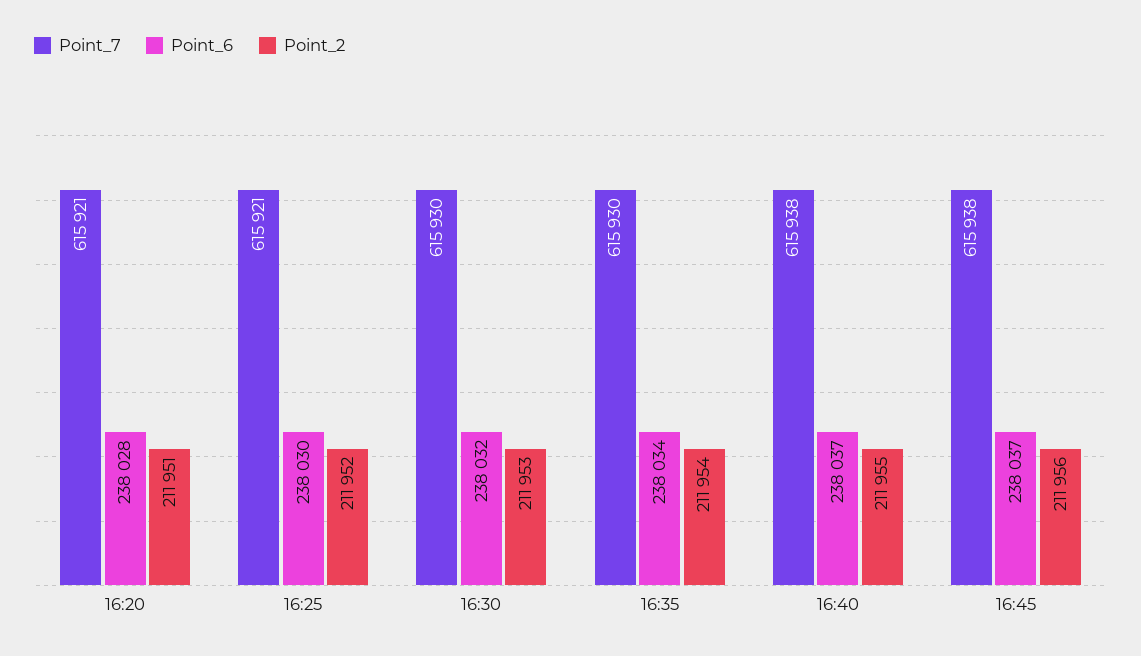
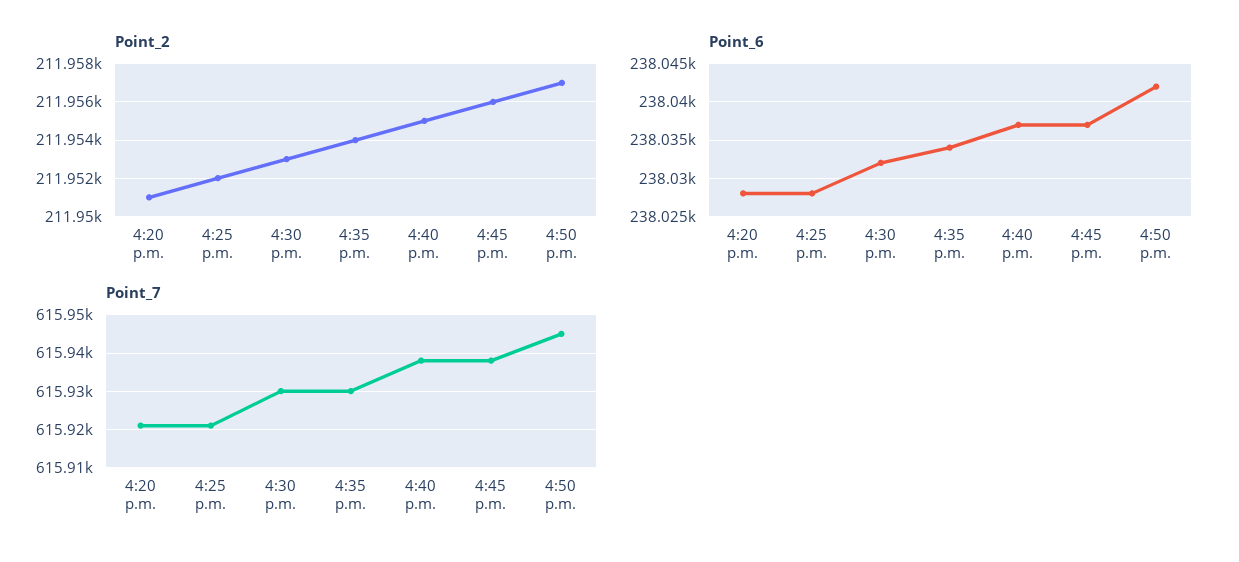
Point_6, 16:25: 238030 -> 238028
Point_2, 4:50 p.m.: none -> 211957
Point_6, 4:50 p.m.: none -> 238042
Point_7, 4:50 p.m.: none -> 615945

